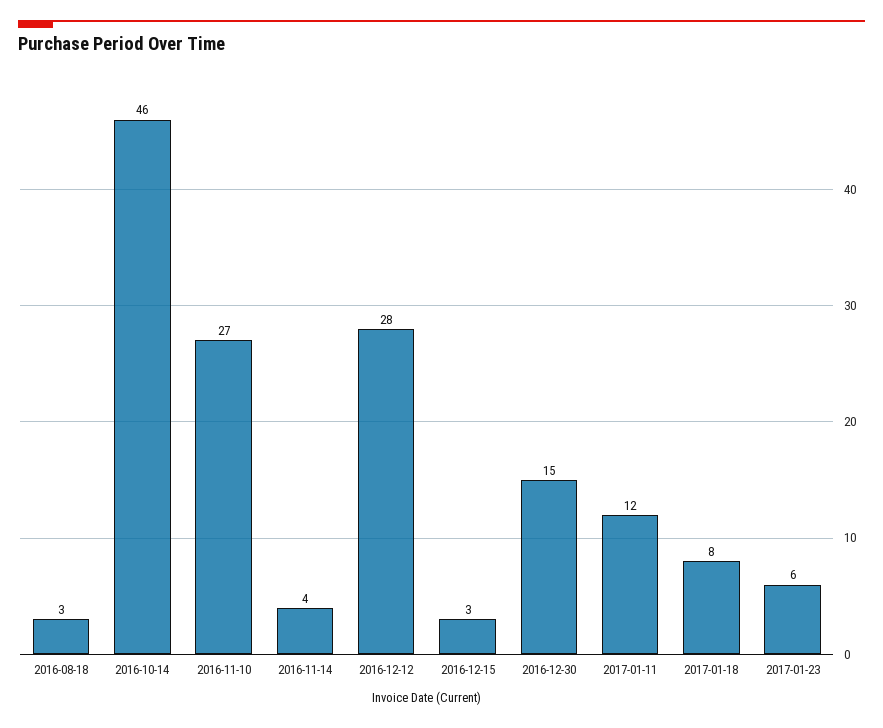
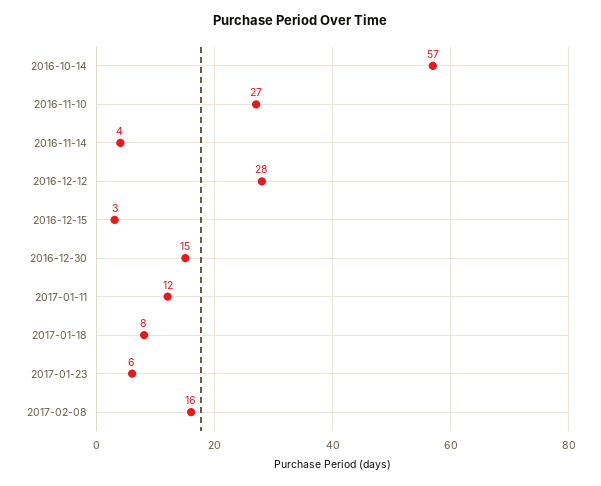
2016-08-18: 3 -> none
2016-10-14: 46 -> 57
2017-02-08: none -> 16

